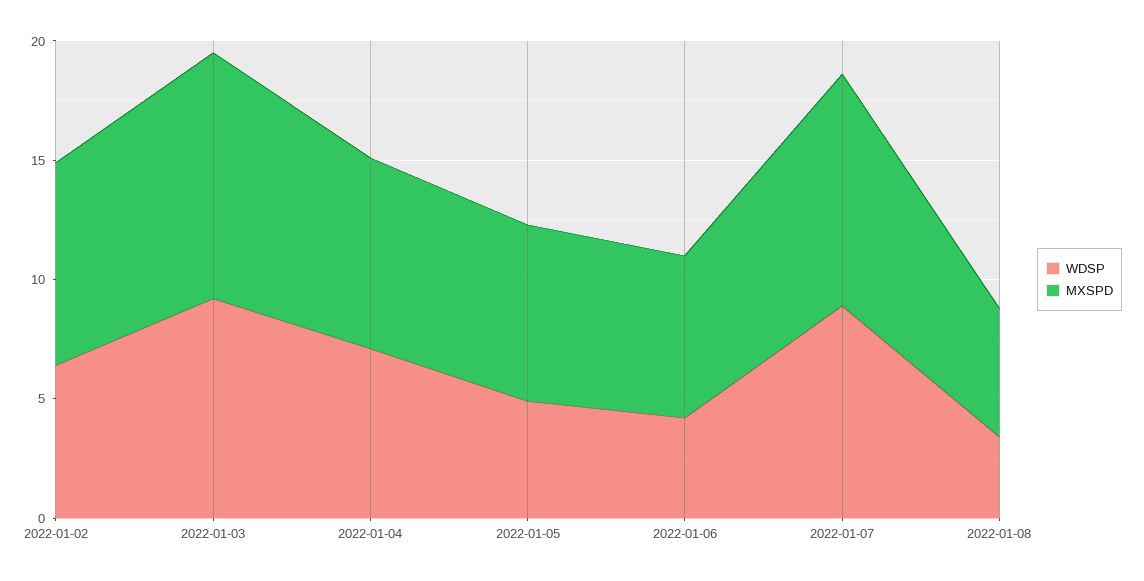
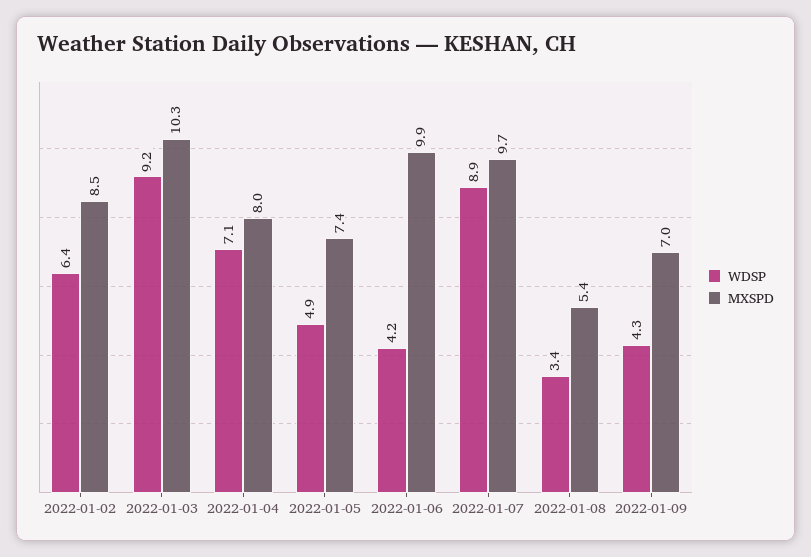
MXSPD, 2022-01-06: 7 -> 9.9
WDSP, 2022-01-09: none -> 4.3
MXSPD, 2022-01-09: none -> 7

